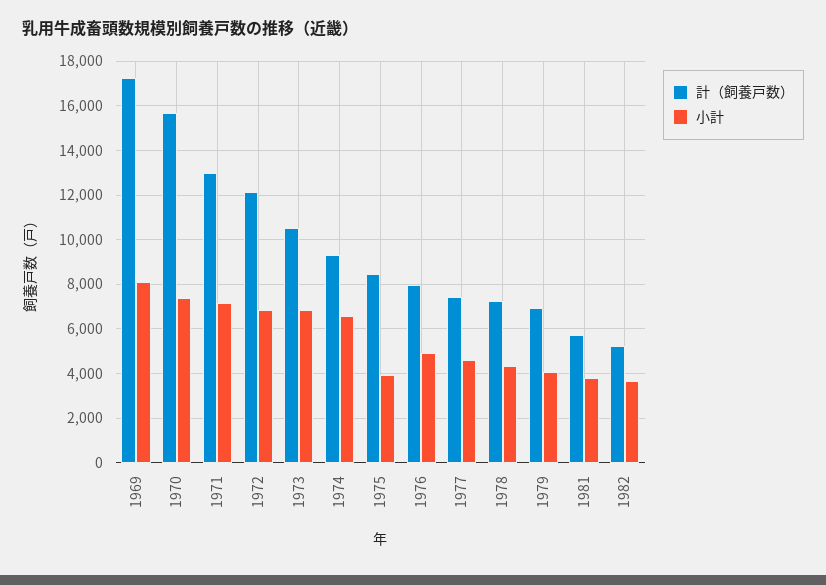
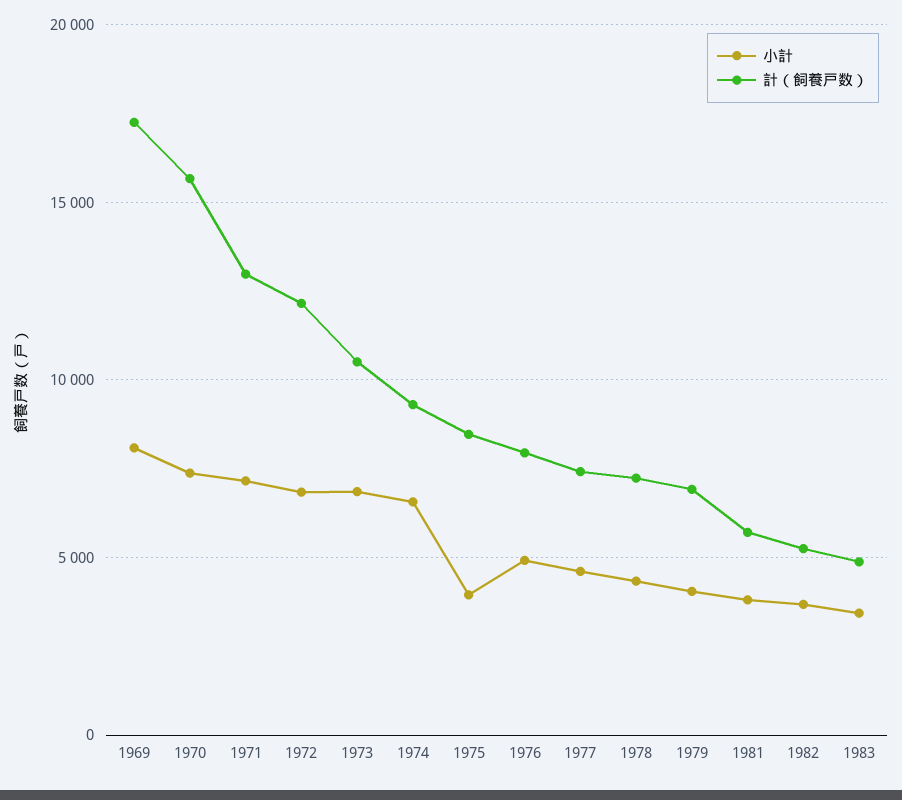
小計, 1983: none -> 3500
計（飼養戸数）, 1983: none -> 5000

